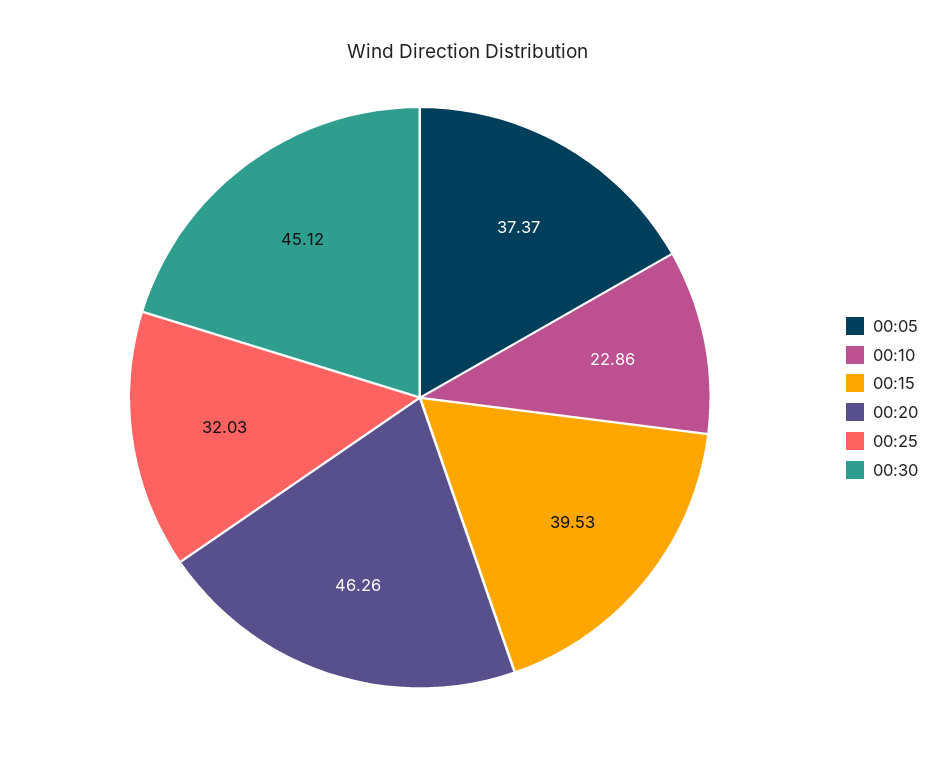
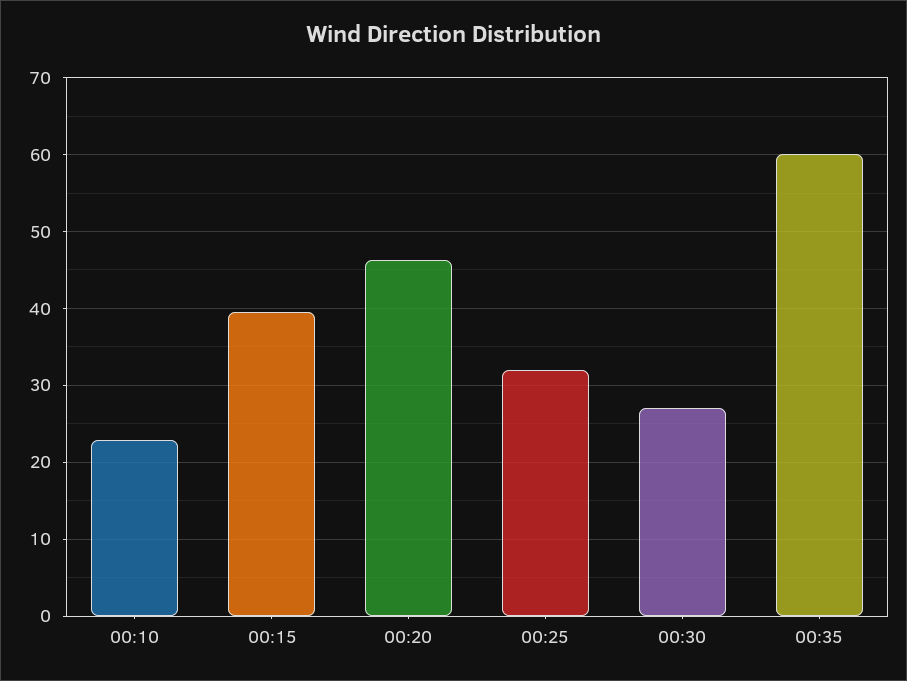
00:05: 37.37 -> none
00:30: 45.12 -> 27
00:35: none -> 60

